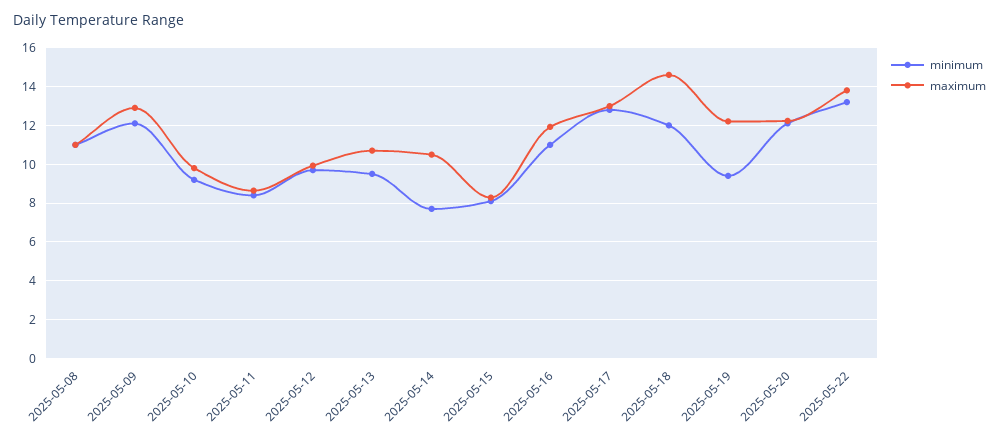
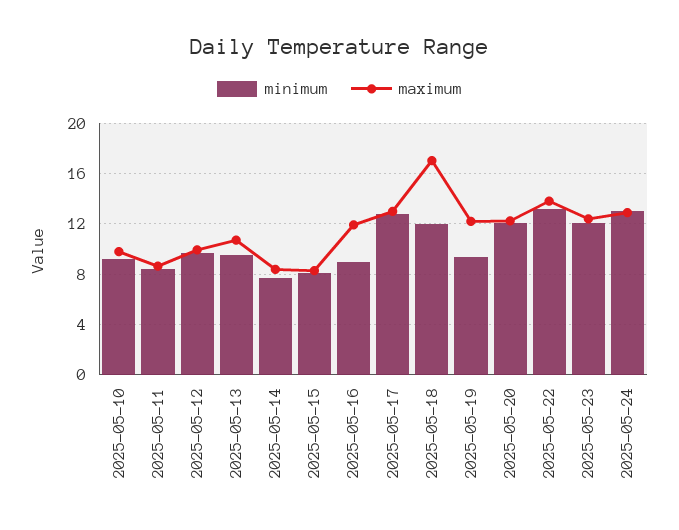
minimum, 2025-05-08: 11 -> none
maximum, 2025-05-08: 11 -> none
minimum, 2025-05-09: 12 -> none
maximum, 2025-05-09: 13 -> none
maximum, 2025-05-14: 10.5 -> 8.5
minimum, 2025-05-16: 11 -> 9
maximum, 2025-05-18: 14.5 -> 17
minimum, 2025-05-23: none -> 12
maximum, 2025-05-23: none -> 12.5
minimum, 2025-05-24: none -> 13
maximum, 2025-05-24: none -> 13

